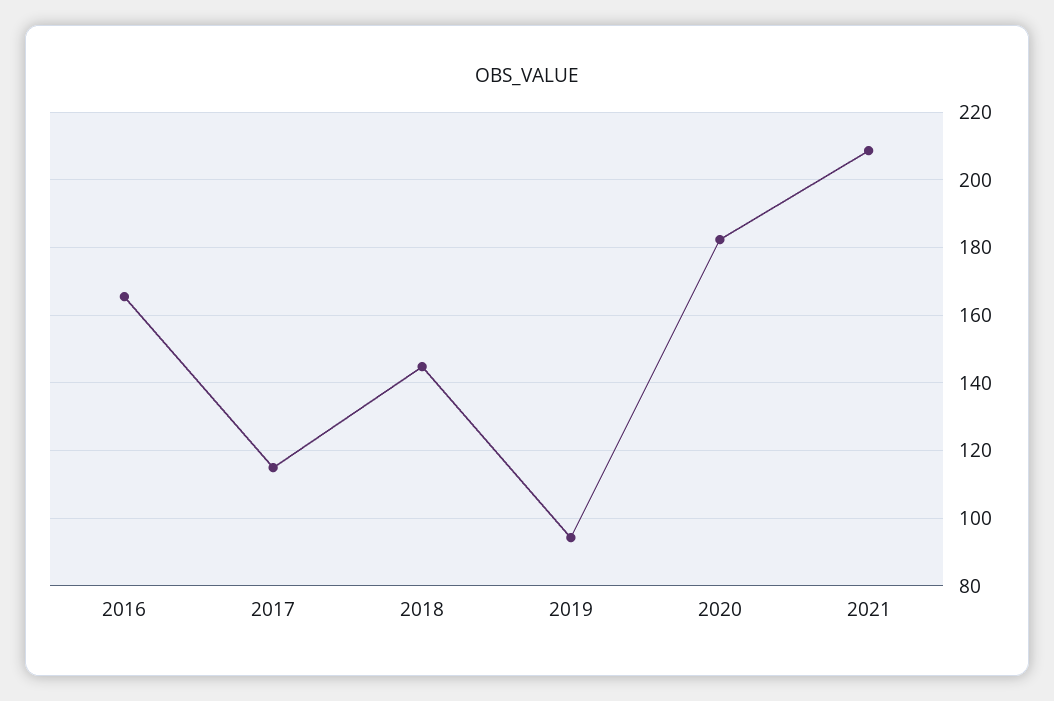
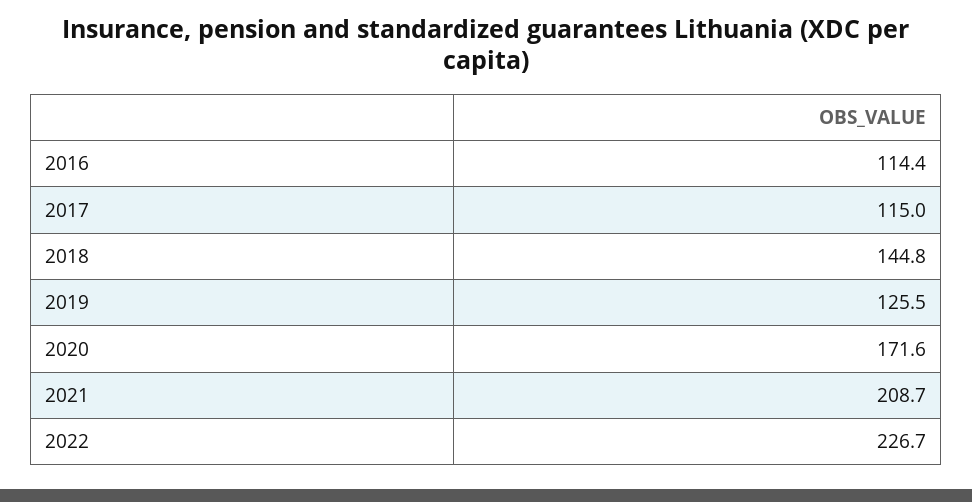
2016: 166 -> 114.4
2019: 94 -> 125.5
2020: 182 -> 171.6
2022: none -> 226.7

